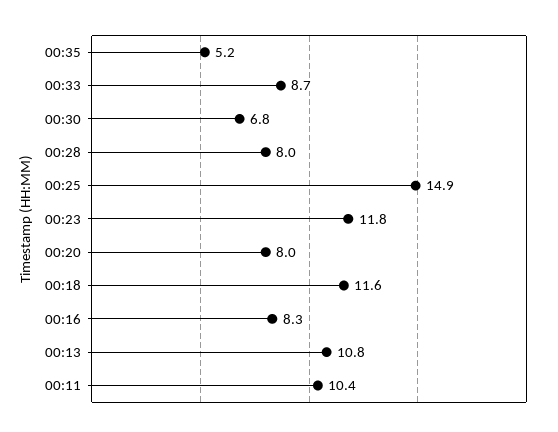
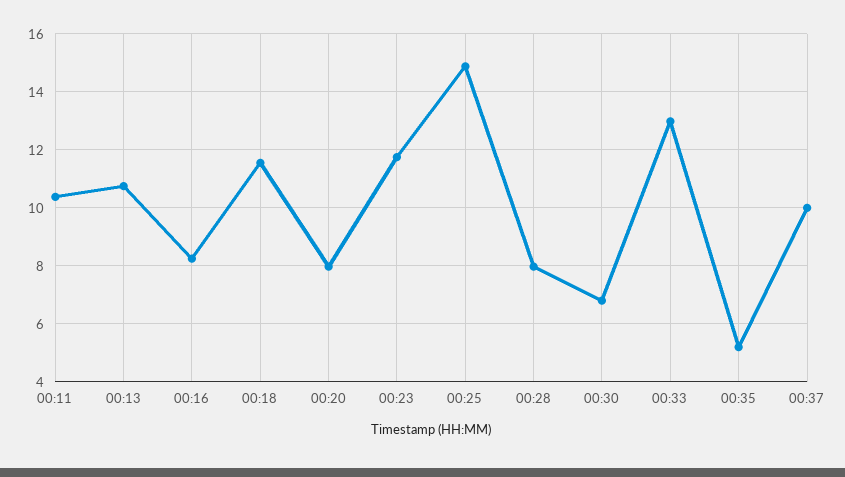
00:33: 8.7 -> 13
00:37: none -> 10

